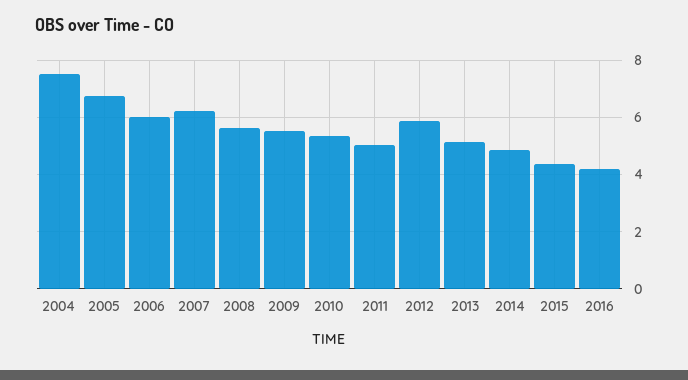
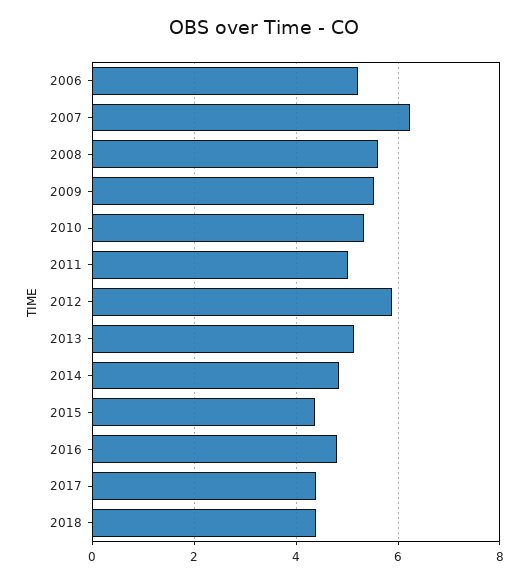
2004: 7.5 -> none
2005: 6.75 -> none
2006: 6 -> 5.2
2016: 4.25 -> 4.8
2017: none -> 4.4
2018: none -> 4.4

